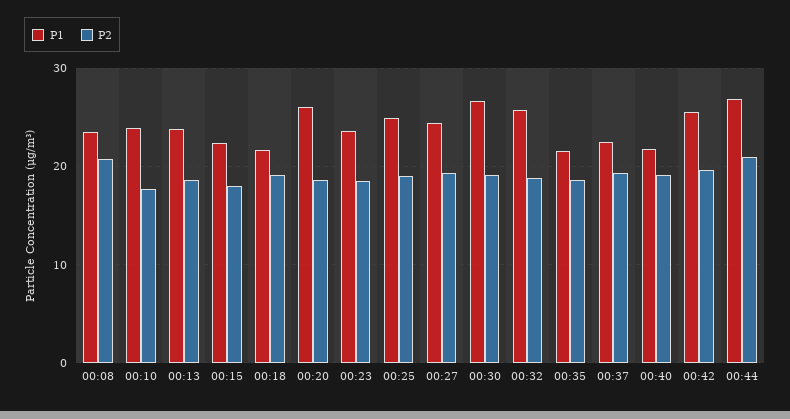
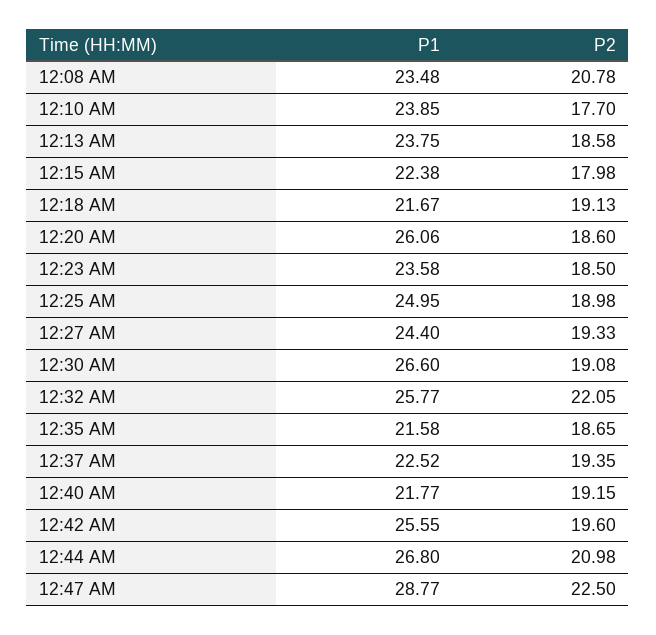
P2, 00:32: 19 -> 22.05
P1, 12:47 AM: none -> 28.77
P2, 12:47 AM: none -> 22.5

